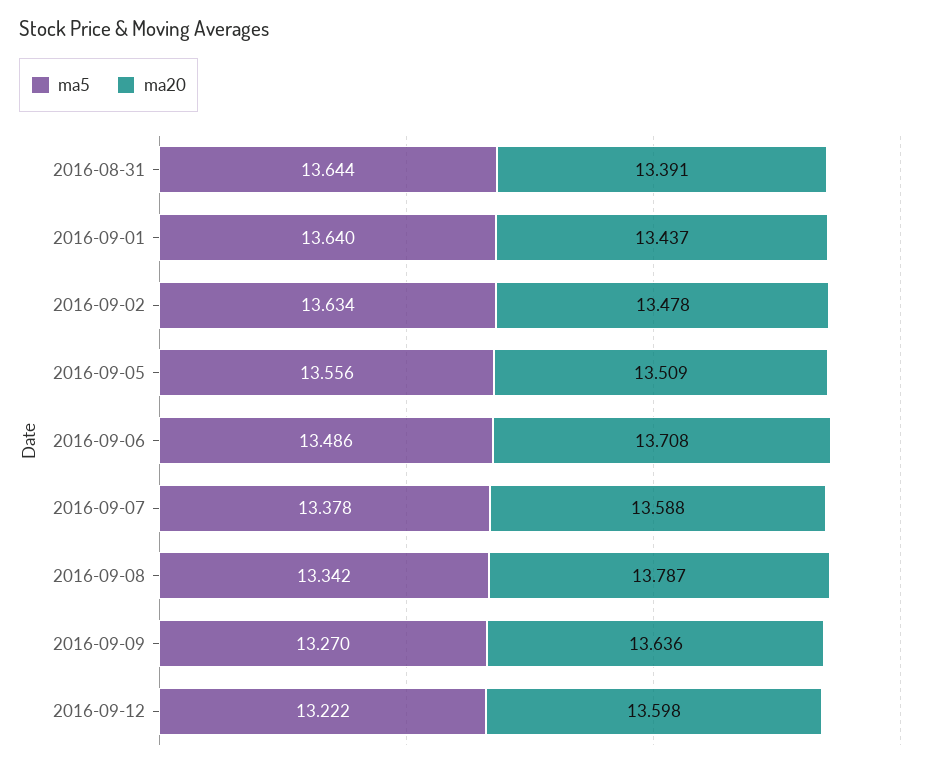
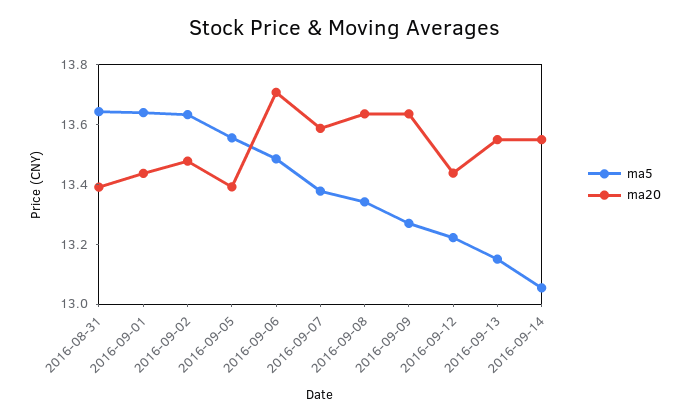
ma20, 2016-09-05: 13.509 -> 13.4
ma20, 2016-09-08: 13.787 -> 13.65
ma20, 2016-09-12: 13.598 -> 13.45
ma5, 2016-09-13: none -> 13.15
ma20, 2016-09-13: none -> 13.55
ma5, 2016-09-14: none -> 13.05
ma20, 2016-09-14: none -> 13.55

